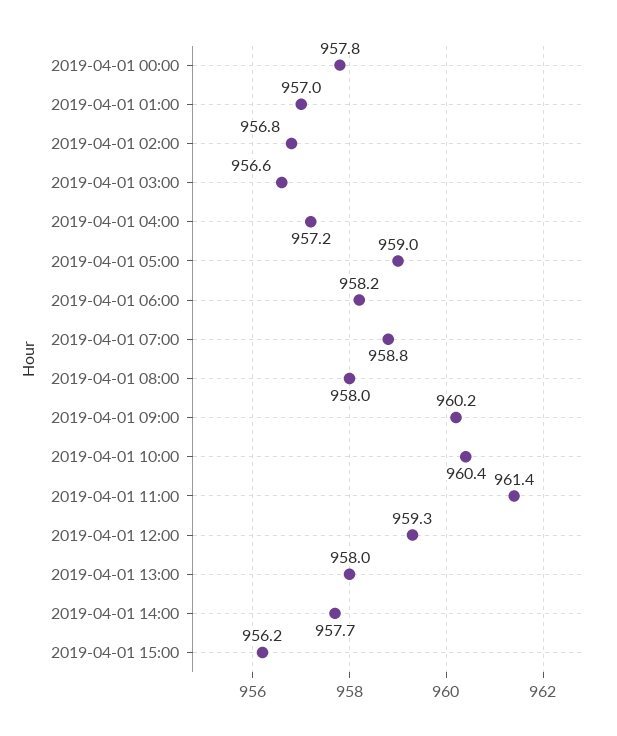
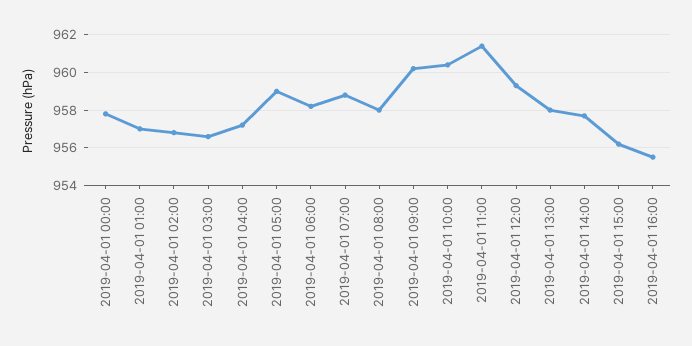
2019-04-01 16:00: none -> 955.5

